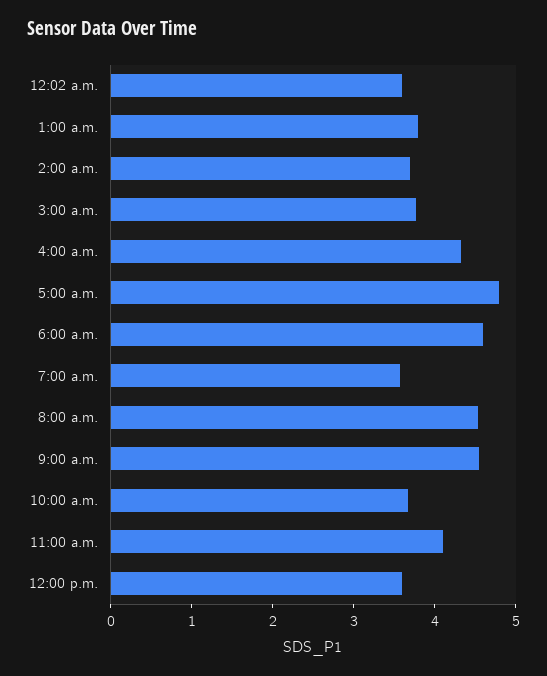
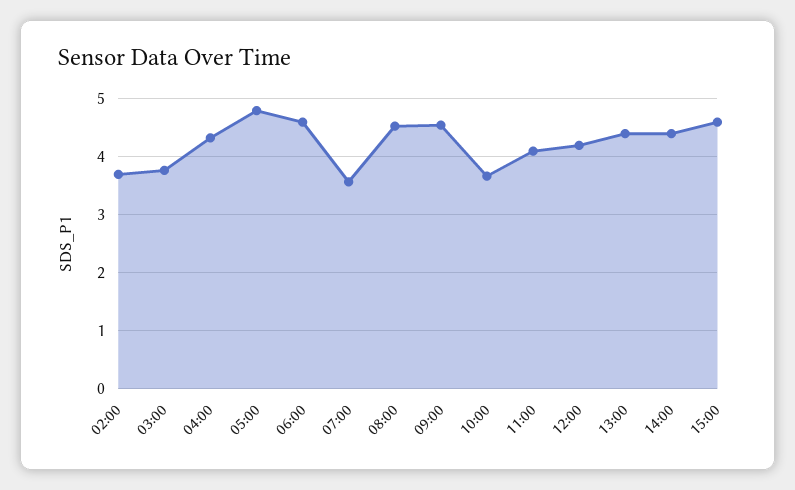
12:02 a.m.: 3.6 -> none
1:00 a.m.: 3.8 -> none
12:00 p.m.: 3.6 -> 4.2
13:00: none -> 4.4
14:00: none -> 4.4
15:00: none -> 4.6

